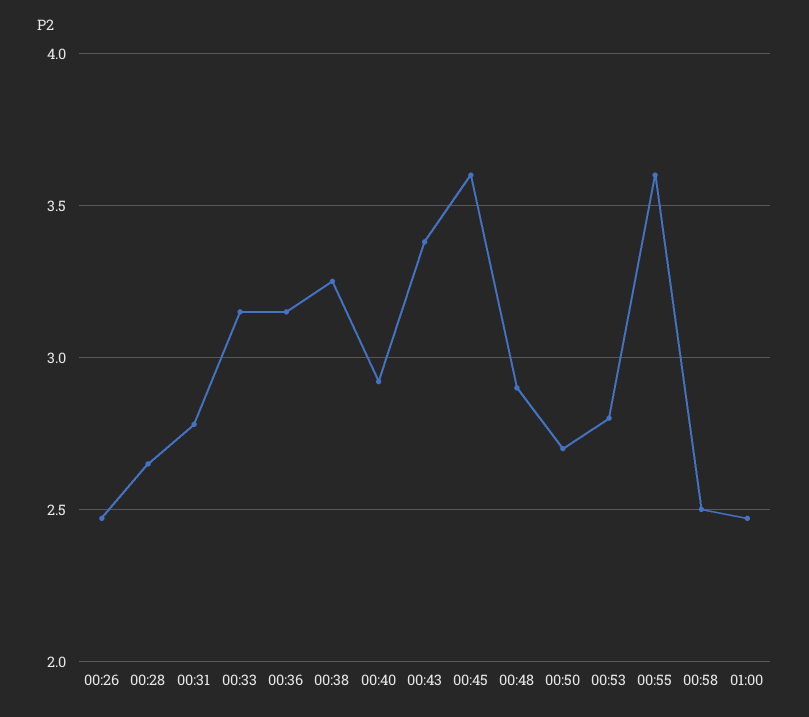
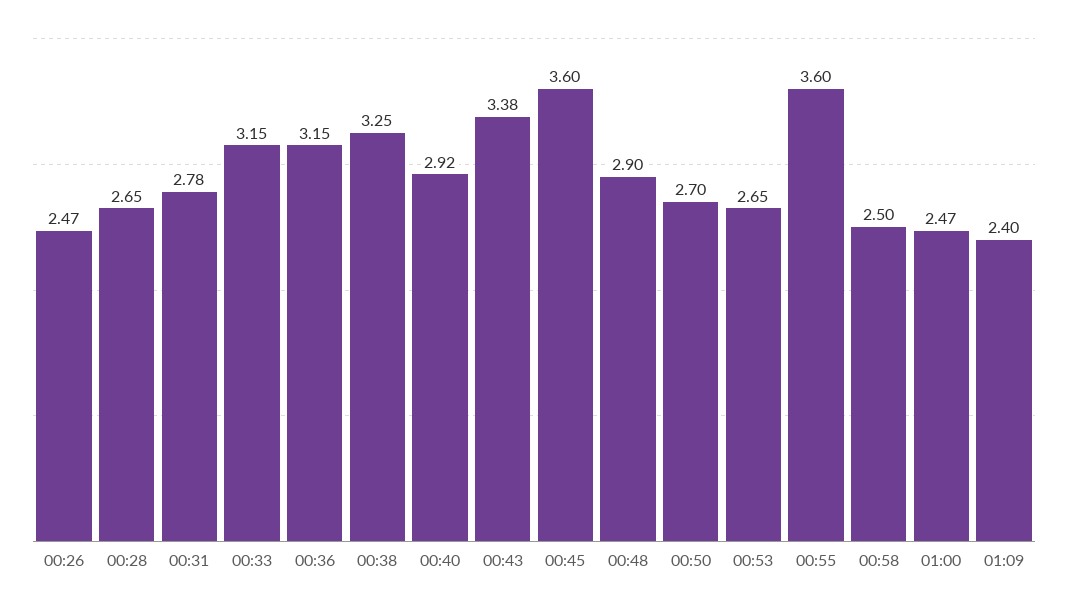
00:53: 2.8 -> 2.65
01:09: none -> 2.4

